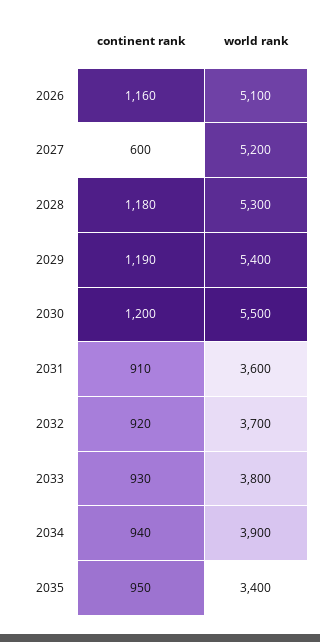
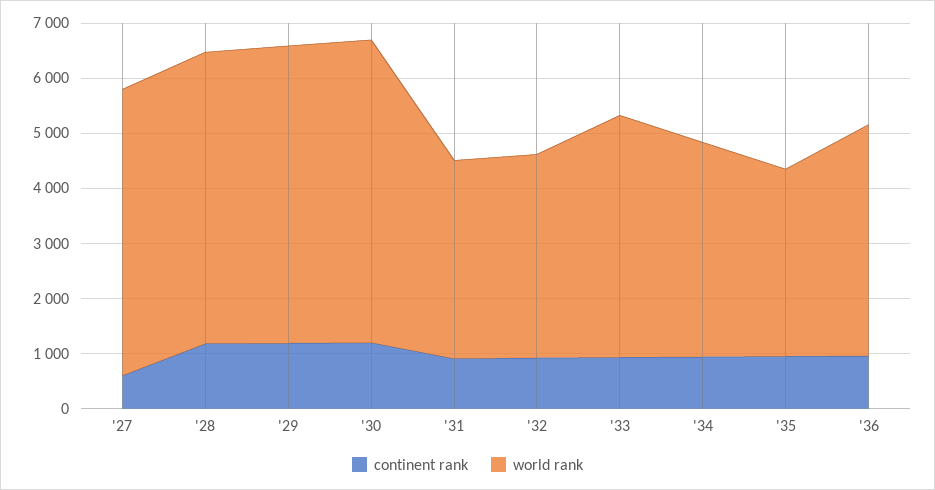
continent rank, 2026: 1160 -> none
world rank, 2026: 5100 -> none
world rank, 2033: 3800 -> 4400
continent rank, '36: none -> 1000
world rank, '36: none -> 4200

